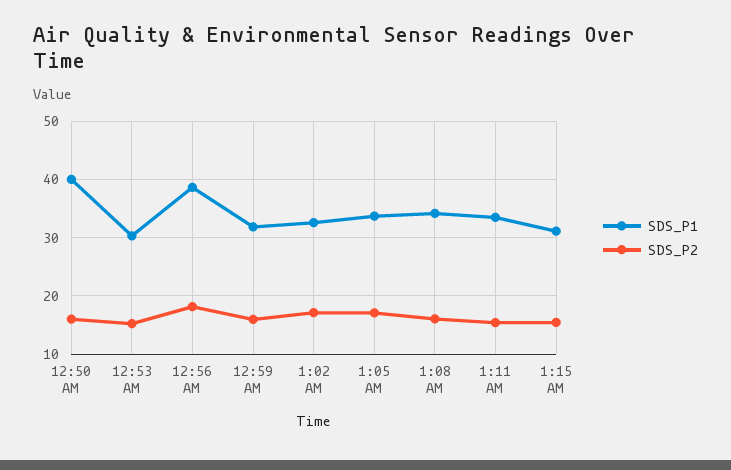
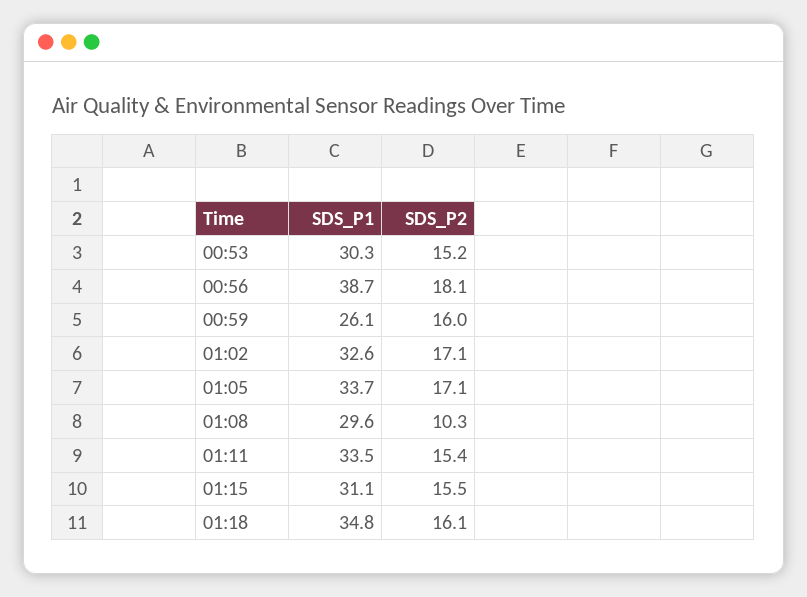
SDS_P1, 12:50 AM: 40 -> none
SDS_P2, 12:50 AM: 16 -> none
SDS_P1, 12:59 AM: 32 -> 26.1
SDS_P1, 1:08 AM: 34 -> 29.6
SDS_P2, 1:08 AM: 16 -> 10.3
SDS_P1, 01:18: none -> 34.8
SDS_P2, 01:18: none -> 16.1

